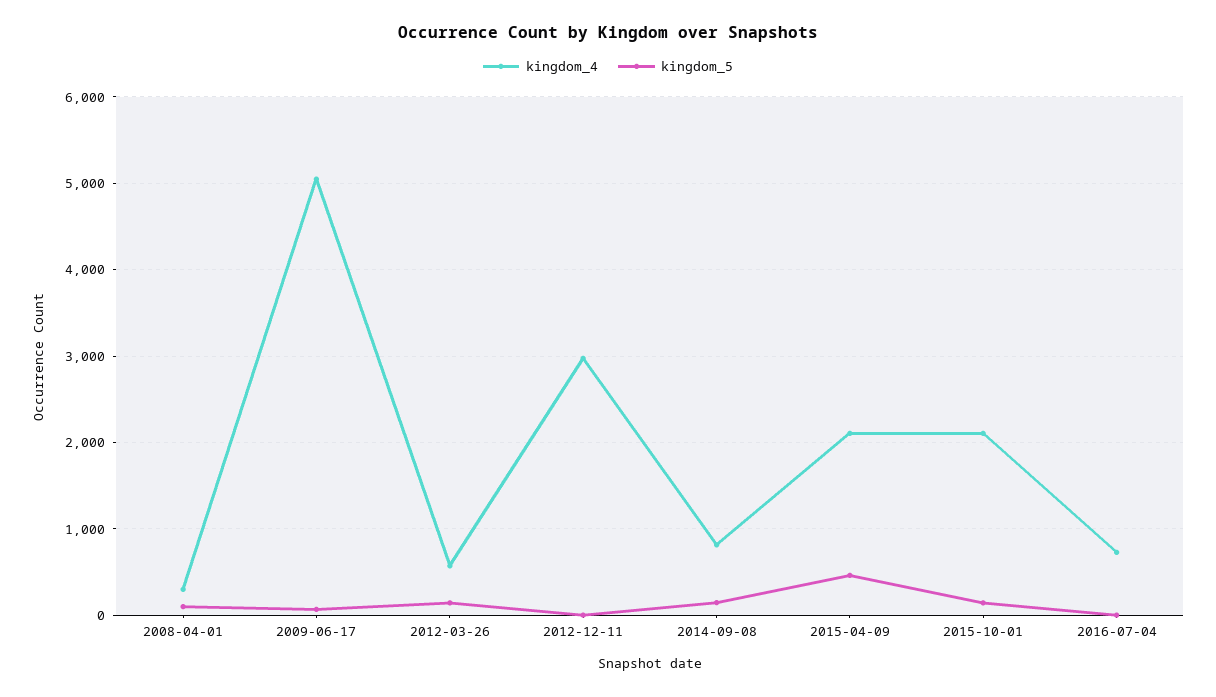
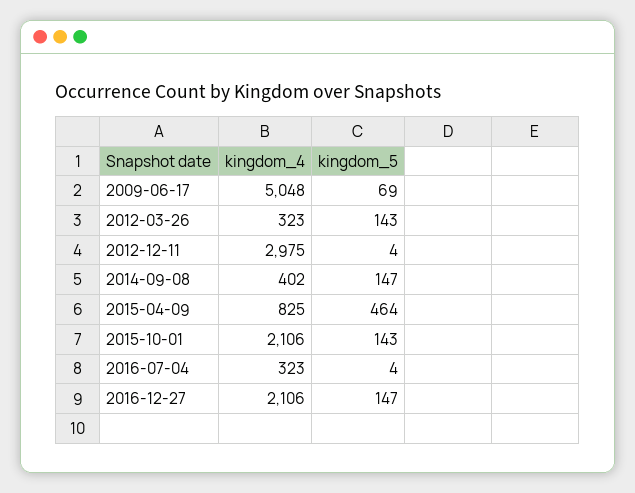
kingdom_4, 2008-04-01: 300 -> none
kingdom_5, 2008-04-01: 100 -> none
kingdom_4, 2012-03-26: 600 -> 323
kingdom_4, 2014-09-08: 800 -> 402
kingdom_4, 2015-04-09: 2100 -> 825
kingdom_4, 2016-07-04: 700 -> 323
kingdom_4, 2016-12-27: none -> 2106
kingdom_5, 2016-12-27: none -> 147

